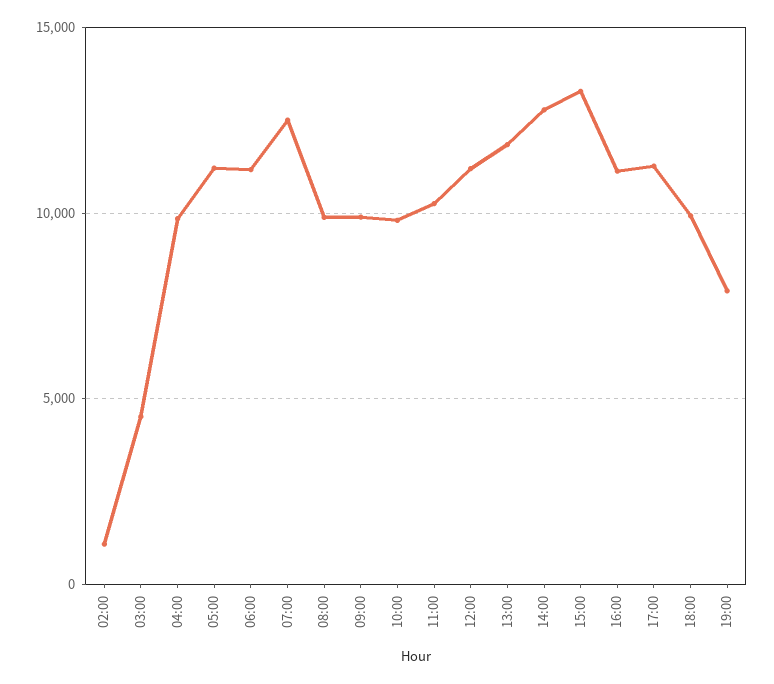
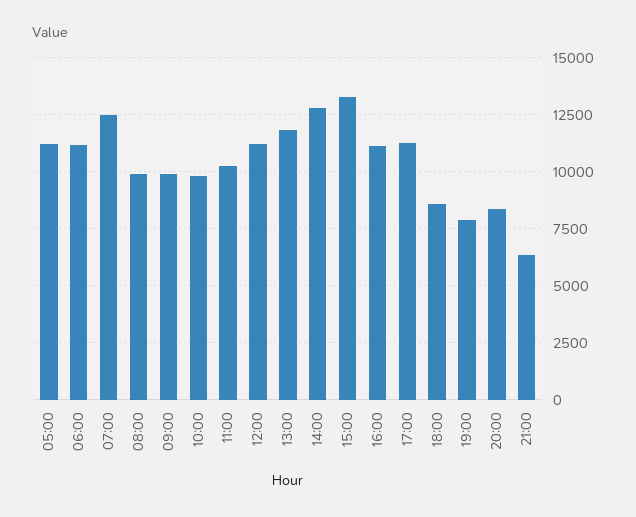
02:00: 1000 -> none
03:00: 4500 -> none
04:00: 10000 -> none
18:00: 10000 -> 8500
20:00: none -> 8500
21:00: none -> 6500

